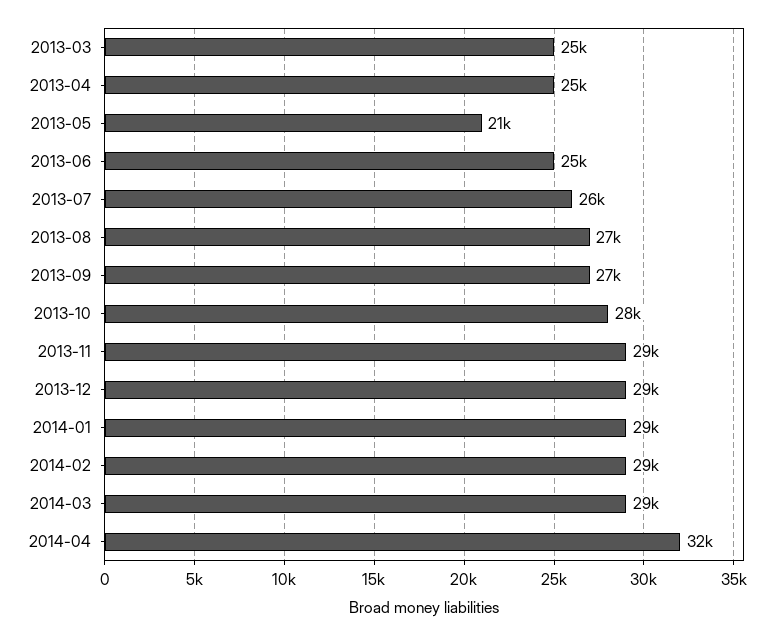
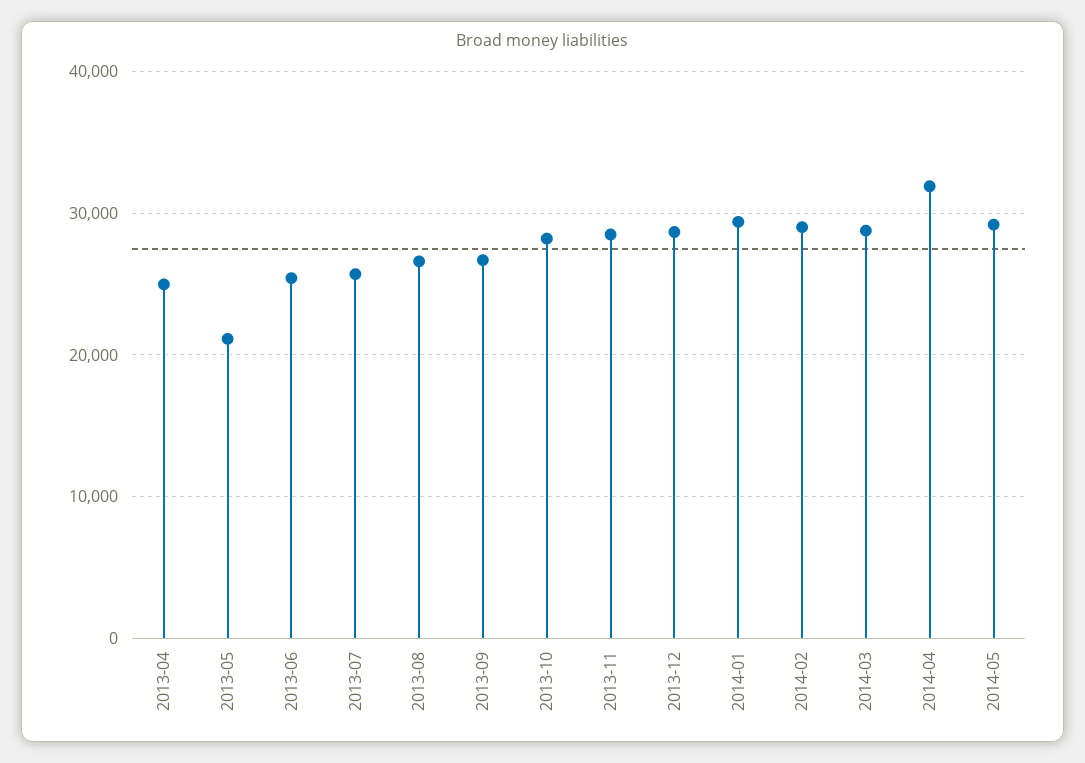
2013-03: 25000 -> none
2014-05: none -> 29000

